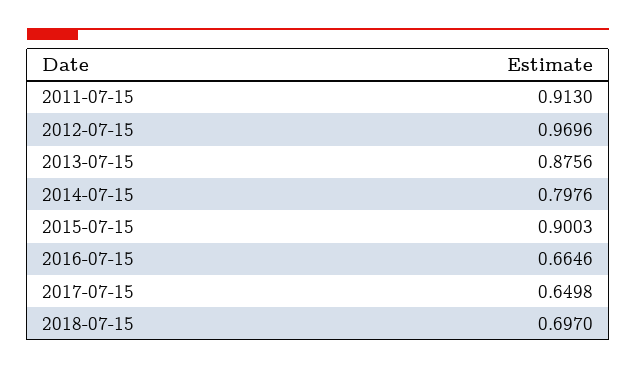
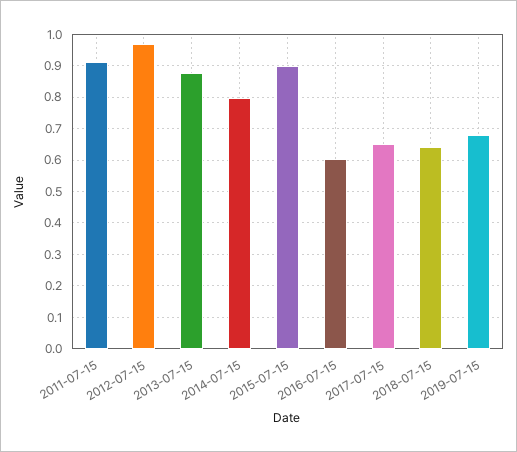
2016-07-15: 0.6646 -> 0.6
2018-07-15: 0.697 -> 0.64
2019-07-15: none -> 0.68

